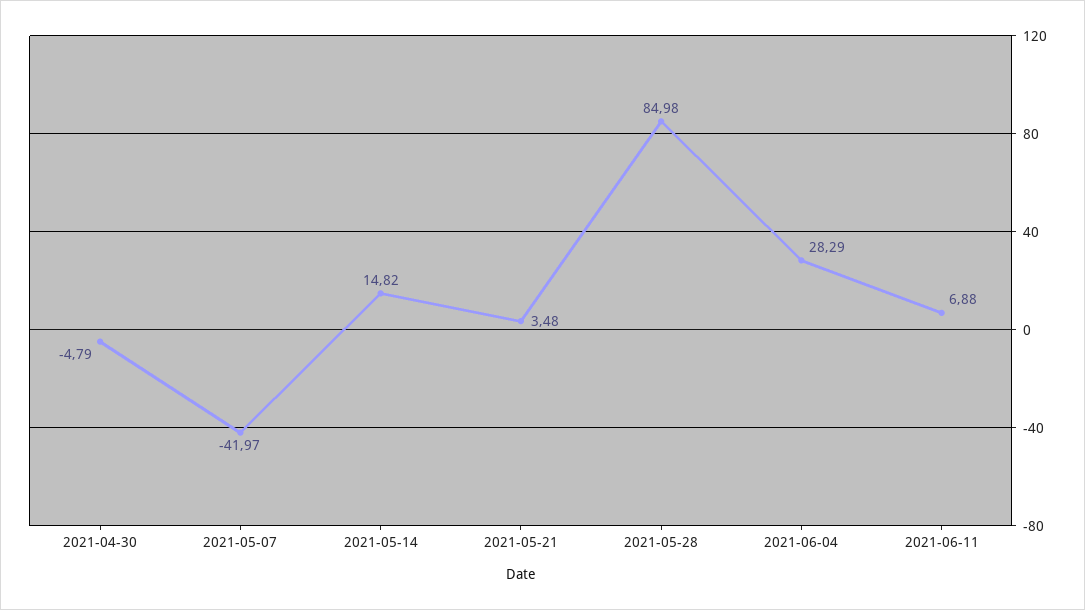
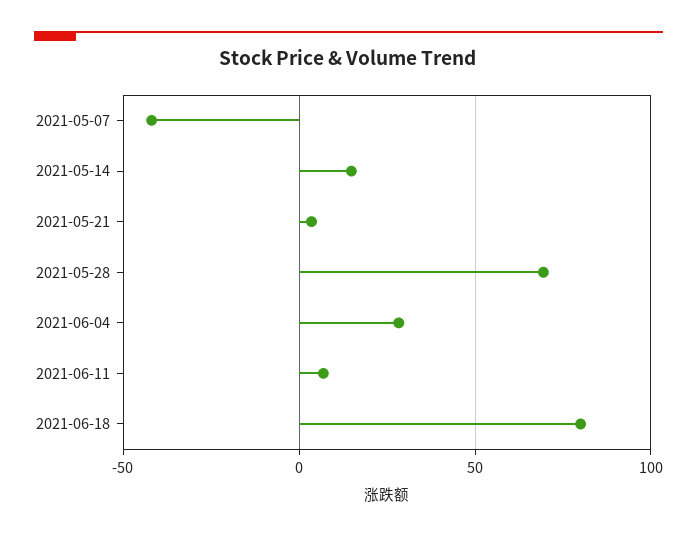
2021-04-30: -4.79 -> none
2021-05-28: 84.98 -> 70
2021-06-18: none -> 80

